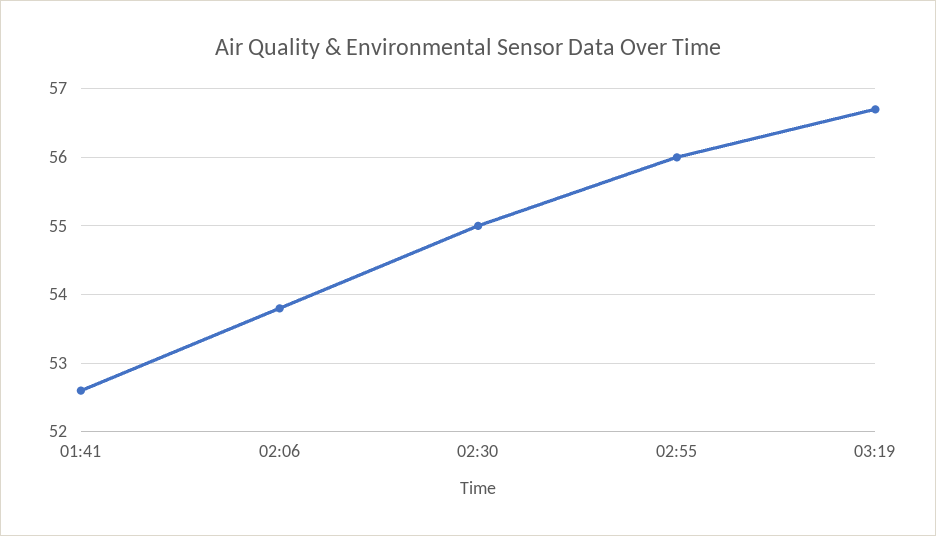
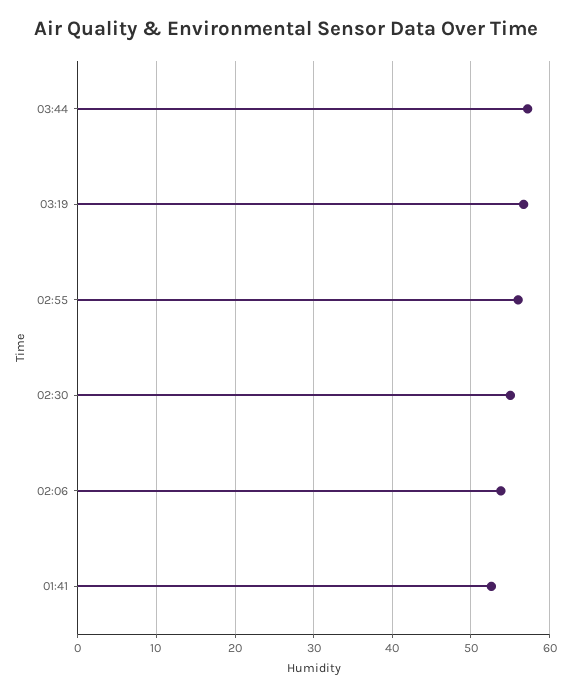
03:44: none -> 57

